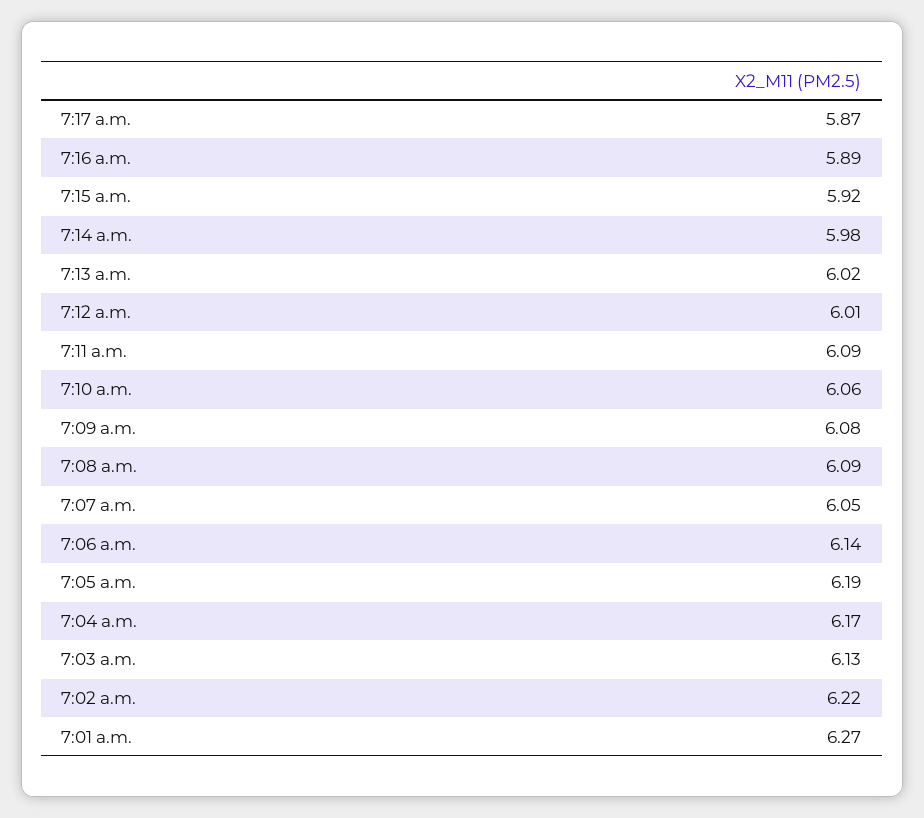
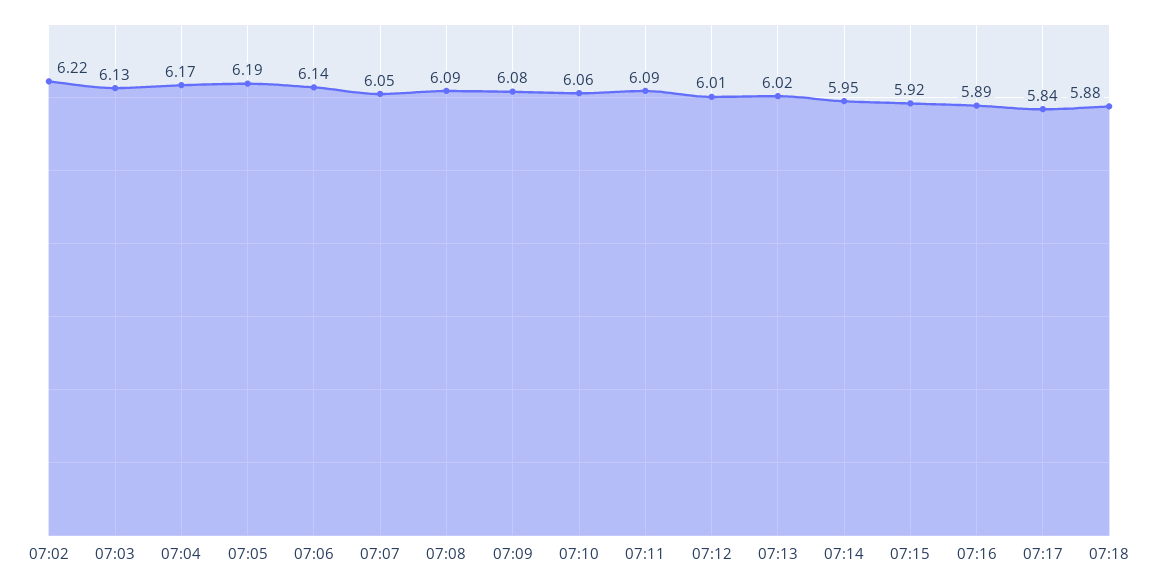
7:17 a.m.: 5.87 -> 5.84
7:14 a.m.: 5.98 -> 5.95
7:01 a.m.: 6.27 -> none
07:18: none -> 5.88

